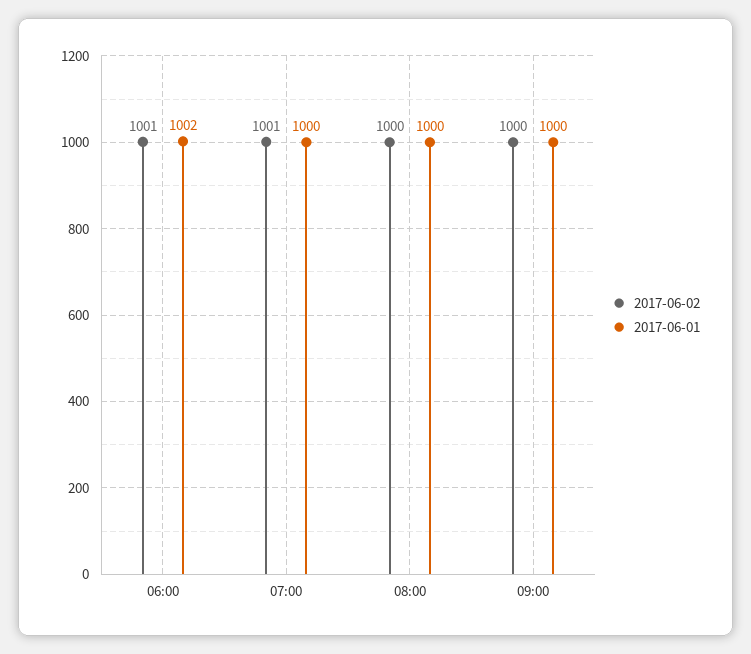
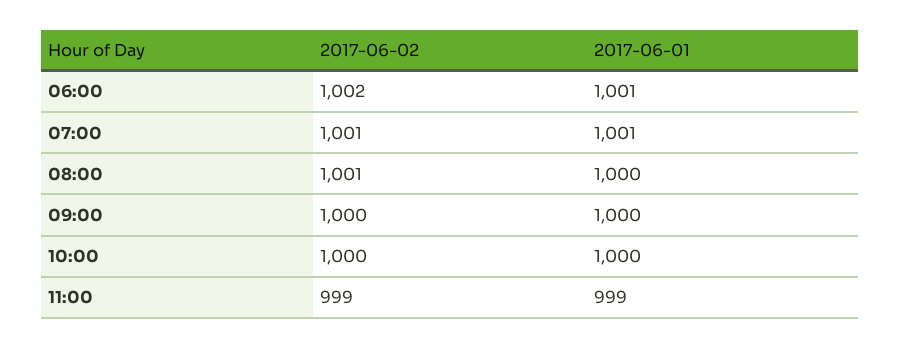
2017-06-02, 06:00: 1001 -> 1002
2017-06-01, 06:00: 1002 -> 1001
2017-06-01, 07:00: 1000 -> 1001
2017-06-02, 08:00: 1000 -> 1001
2017-06-02, 10:00: none -> 1000
2017-06-01, 10:00: none -> 1000
2017-06-02, 11:00: none -> 999
2017-06-01, 11:00: none -> 999

